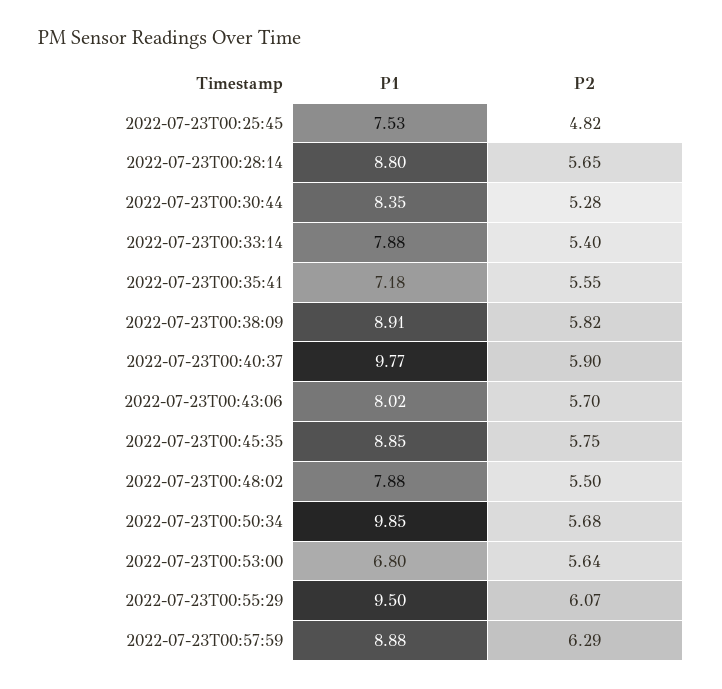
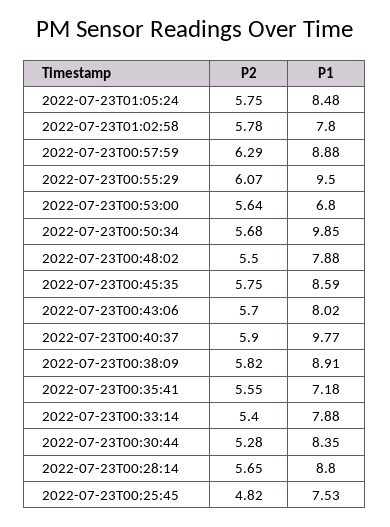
P1, 2022-07-23T00:45:35: 8.85 -> 8.59
P2, 2022-07-23T01:05:24: none -> 5.75
P1, 2022-07-23T01:05:24: none -> 8.48
P2, 2022-07-23T01:02:58: none -> 5.78
P1, 2022-07-23T01:02:58: none -> 7.8

